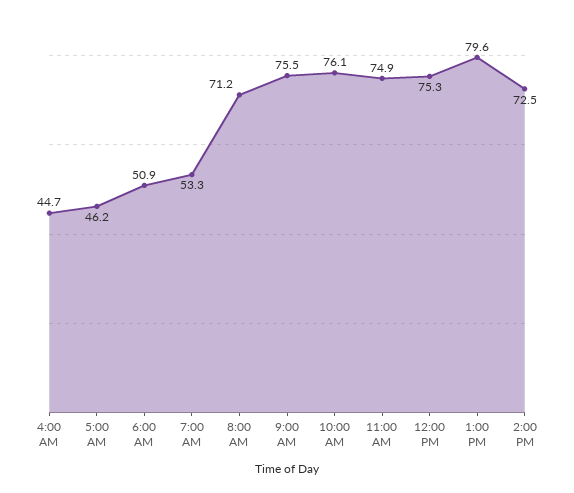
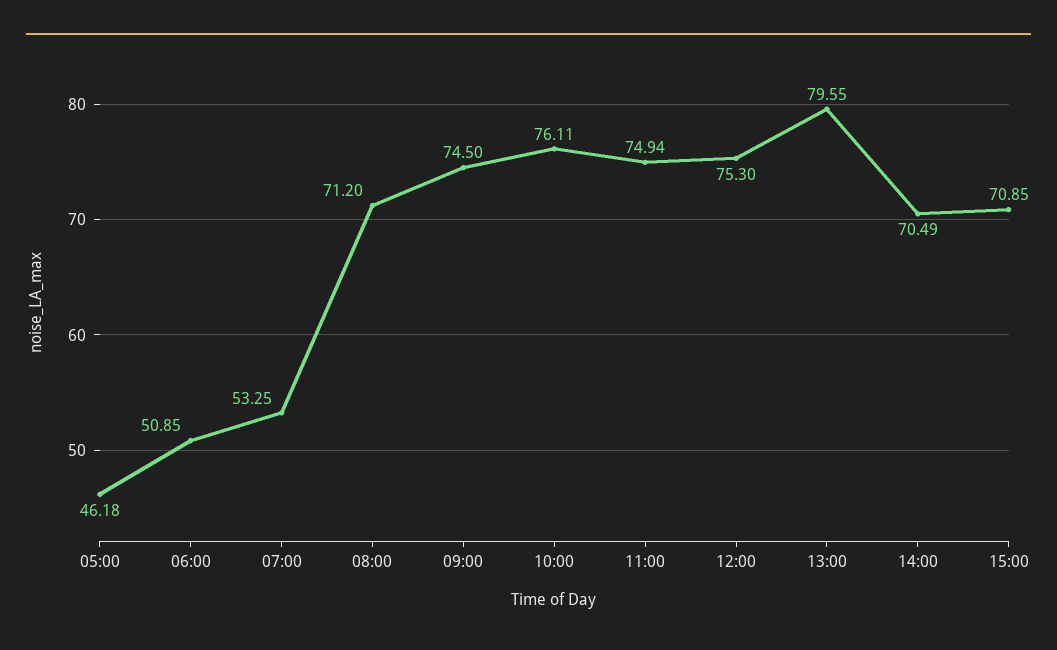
4:00 AM: 44.7 -> none
9:00 AM: 75.5 -> 74.5
2:00 PM: 72.5 -> 70.49
15:00: none -> 70.85

